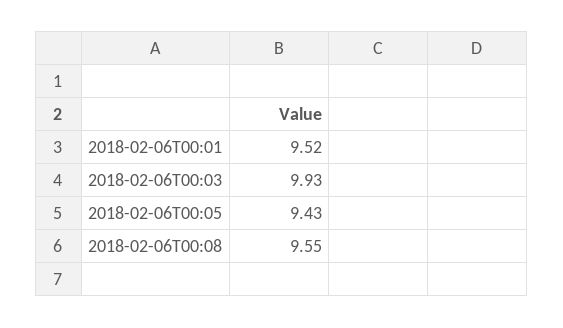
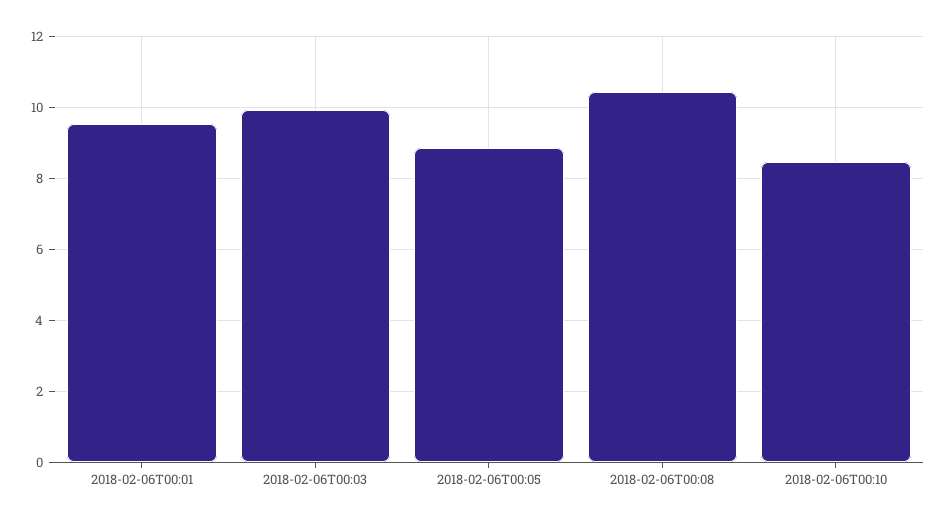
2018-02-06T00:05: 9.43 -> 8.8
2018-02-06T00:08: 9.55 -> 10.4
2018-02-06T00:10: none -> 8.4

